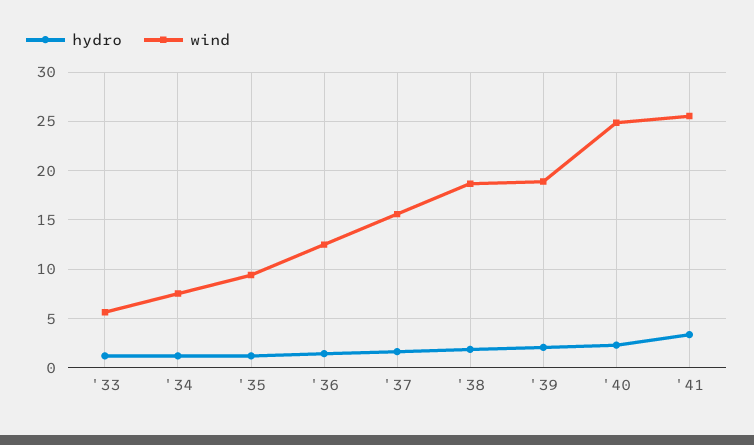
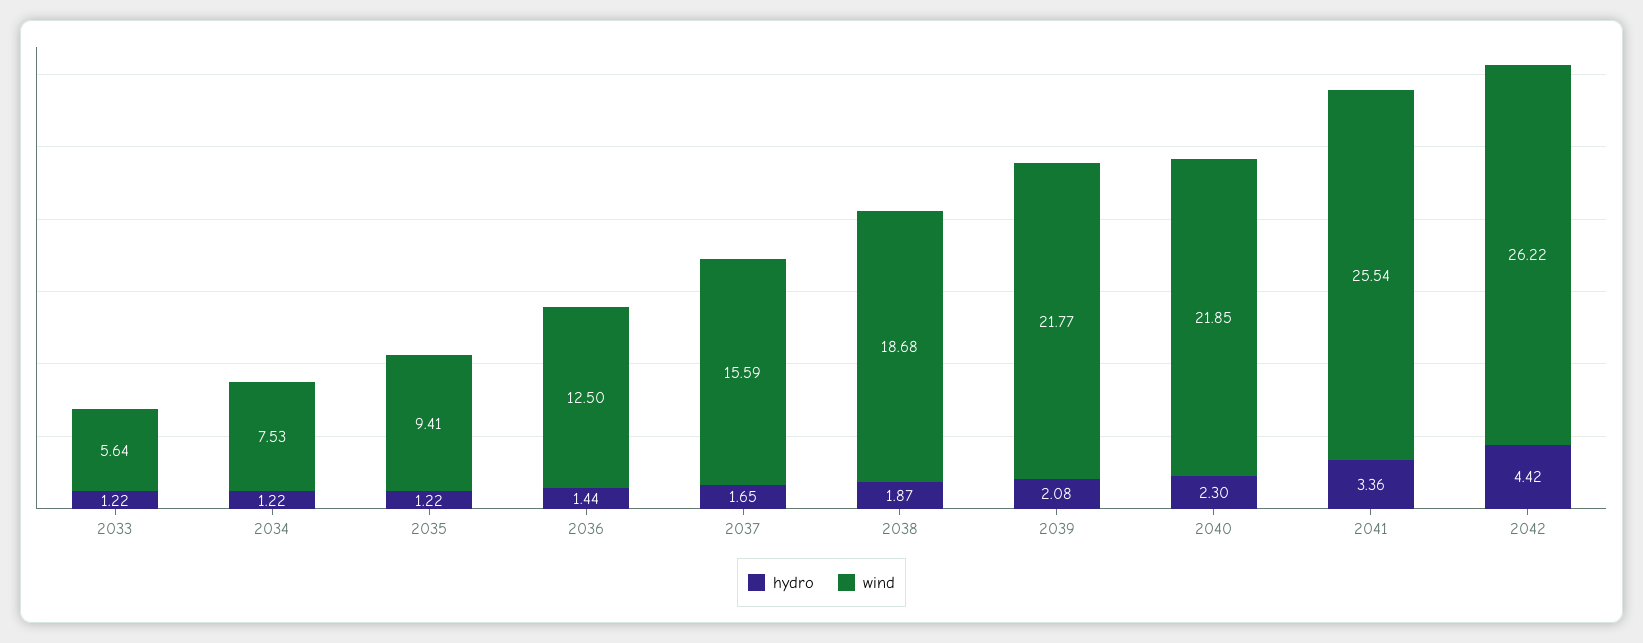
wind, '39: 19 -> 21.77
wind, '40: 25 -> 21.85
hydro, 2042: none -> 4.42
wind, 2042: none -> 26.22

